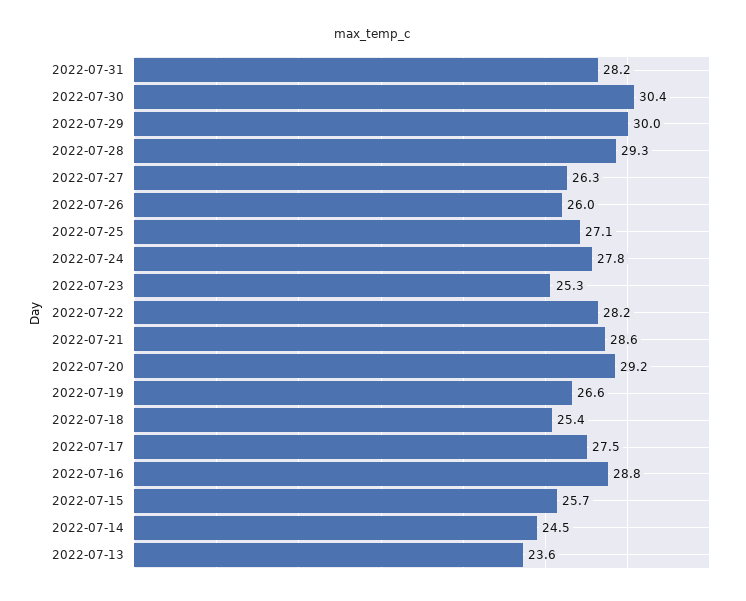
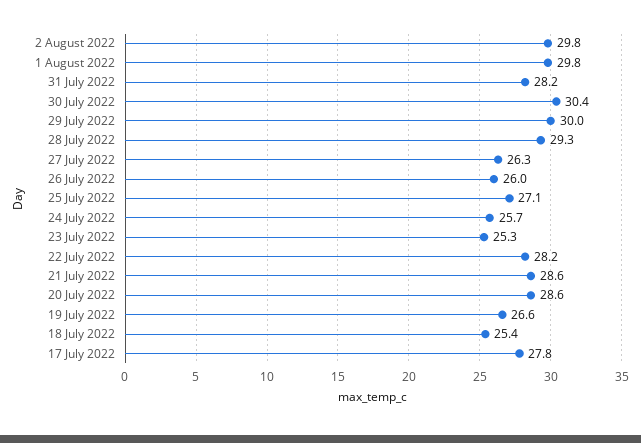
2022-07-24: 27.8 -> 25.7
2022-07-20: 29.2 -> 28.6
2022-07-17: 27.5 -> 27.8
2022-07-16: 28.8 -> none
2022-07-15: 25.7 -> none
2022-07-14: 24.5 -> none
2022-07-13: 23.6 -> none
2 August 2022: none -> 29.8
1 August 2022: none -> 29.8

